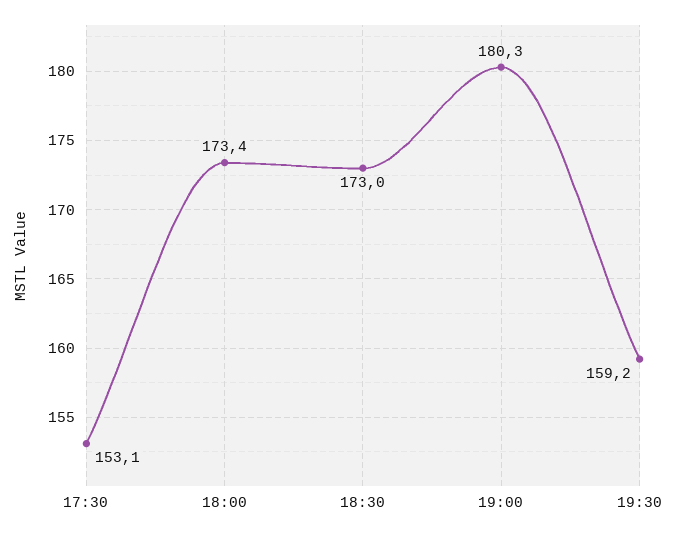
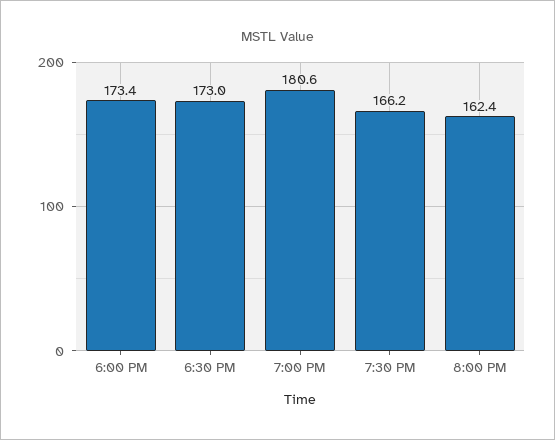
17:30: 153.1 -> none
19:00: 180.3 -> 180.6
19:30: 159.2 -> 166.2
8:00 PM: none -> 162.4

